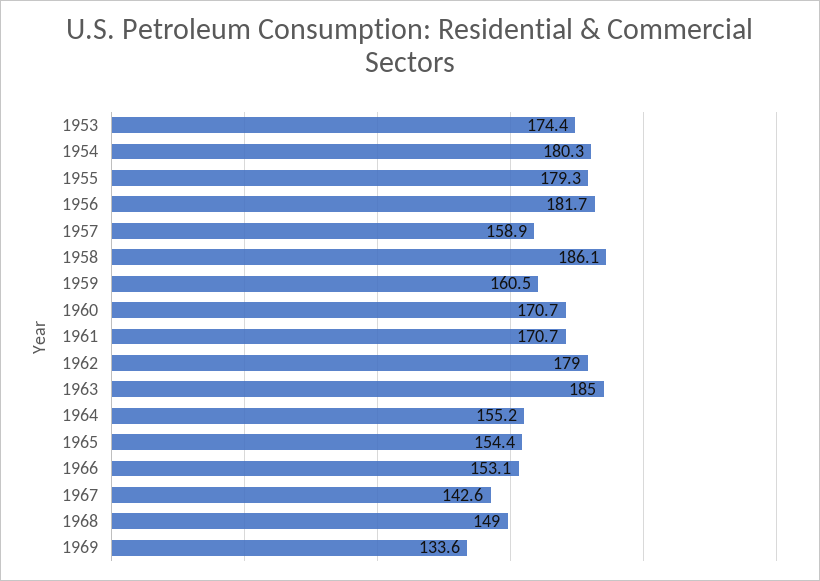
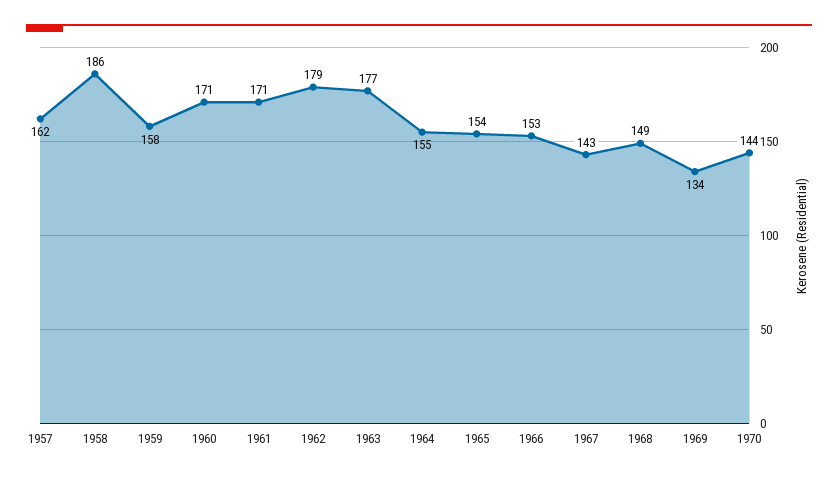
1953: 174.4 -> none
1954: 180.3 -> none
1955: 179.3 -> none
1956: 181.7 -> none
1957: 158.9 -> 162
1959: 160.5 -> 158
1963: 185 -> 177
1970: none -> 144

